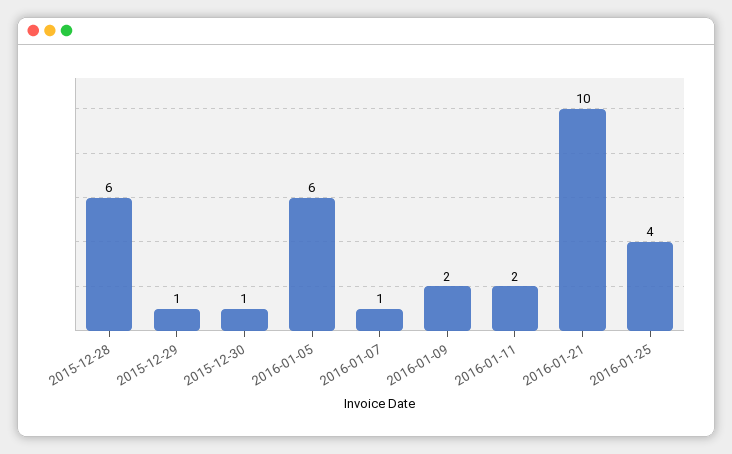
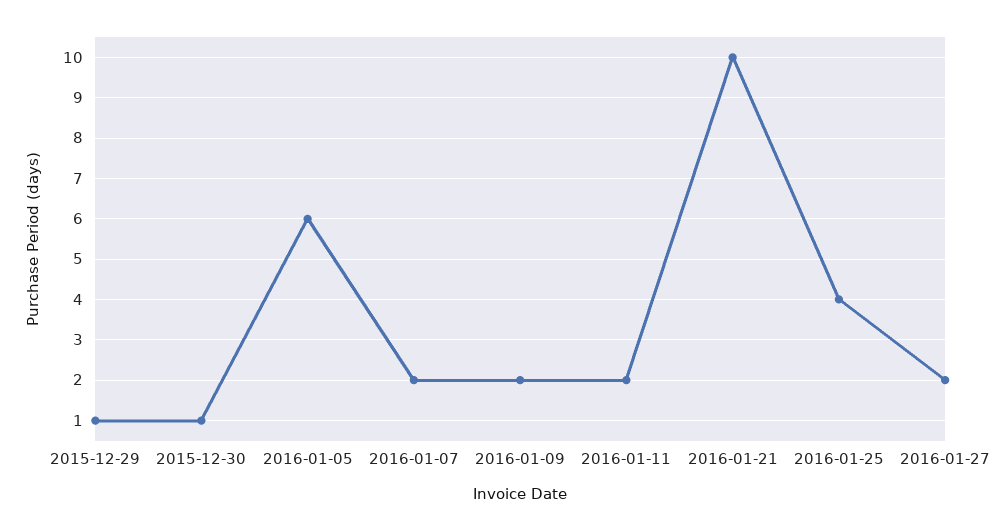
2015-12-28: 6 -> none
2016-01-07: 1 -> 2
2016-01-27: none -> 2

